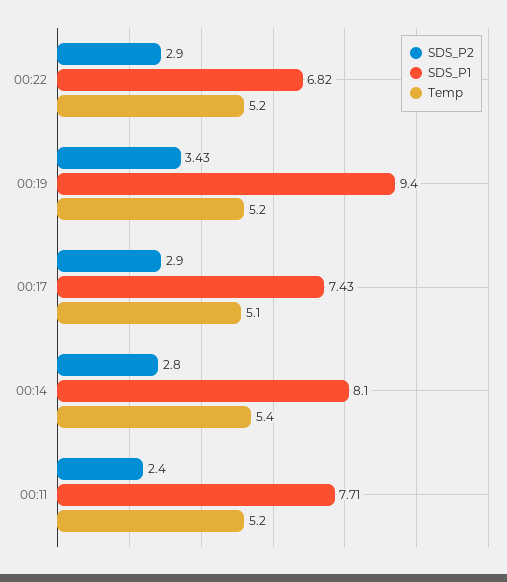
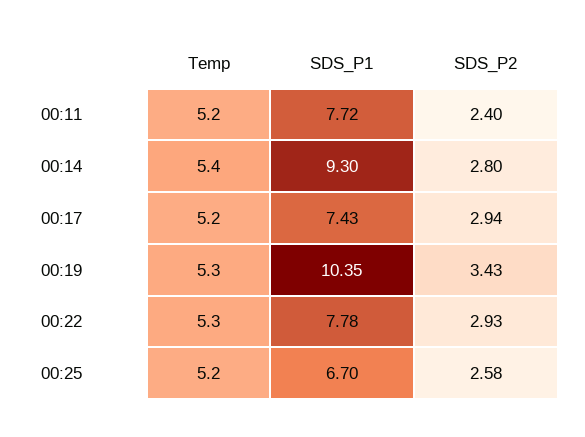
SDS_P2, 00:22: 2.9 -> 2.93
SDS_P1, 00:22: 6.82 -> 7.78
Temp, 00:22: 5.2 -> 5.3
SDS_P1, 00:19: 9.4 -> 10.35
Temp, 00:19: 5.2 -> 5.3
SDS_P2, 00:17: 2.9 -> 2.94
Temp, 00:17: 5.1 -> 5.2
SDS_P1, 00:14: 8.1 -> 9.3
SDS_P1, 00:11: 7.71 -> 7.72
Temp, 00:25: none -> 5.2
SDS_P1, 00:25: none -> 6.7
SDS_P2, 00:25: none -> 2.58

